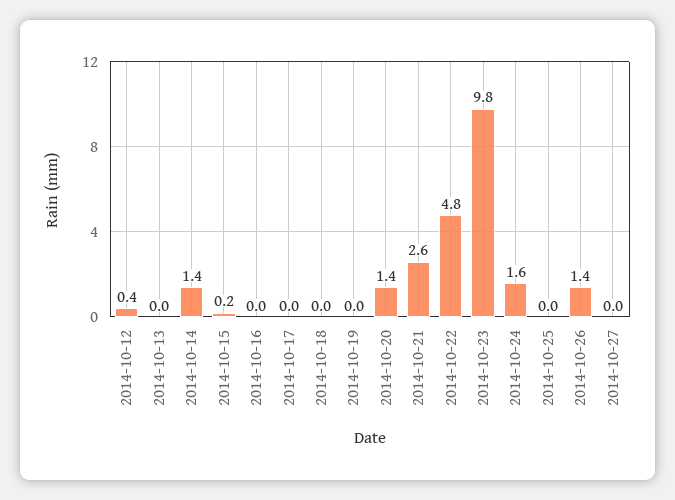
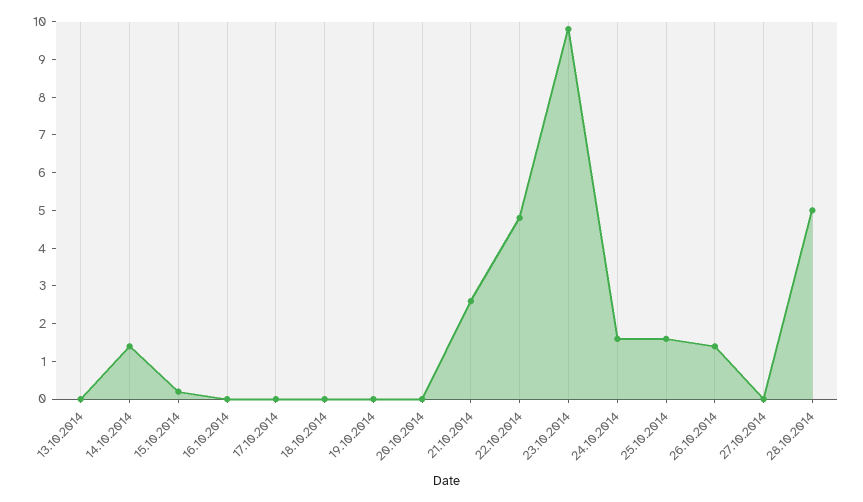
2014-10-12: 0.4 -> none
2014-10-20: 1.4 -> 0
2014-10-25: 0 -> 1.5
28.10.2014: none -> 5

